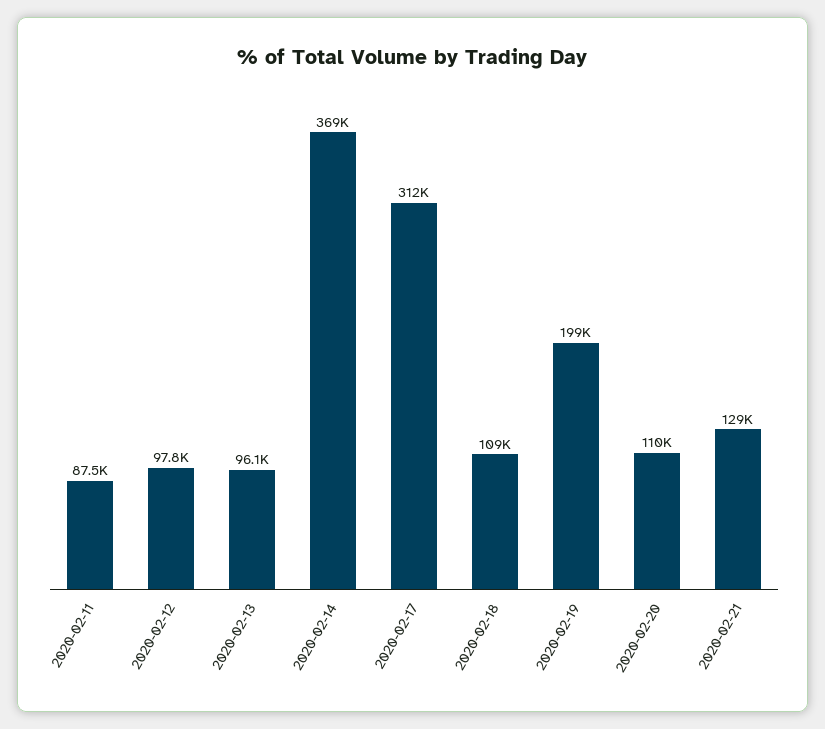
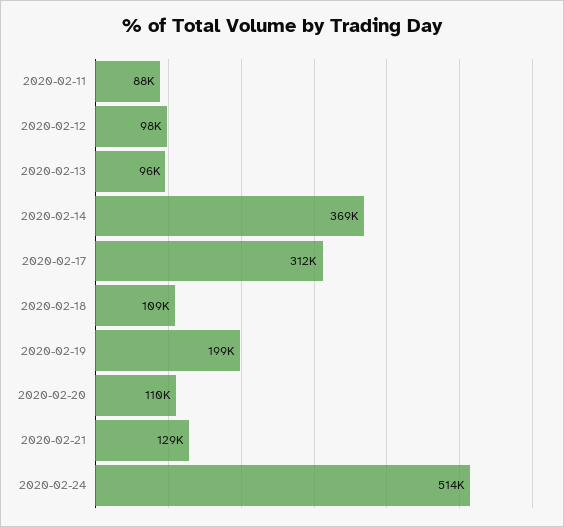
2020-02-24: none -> 514000

